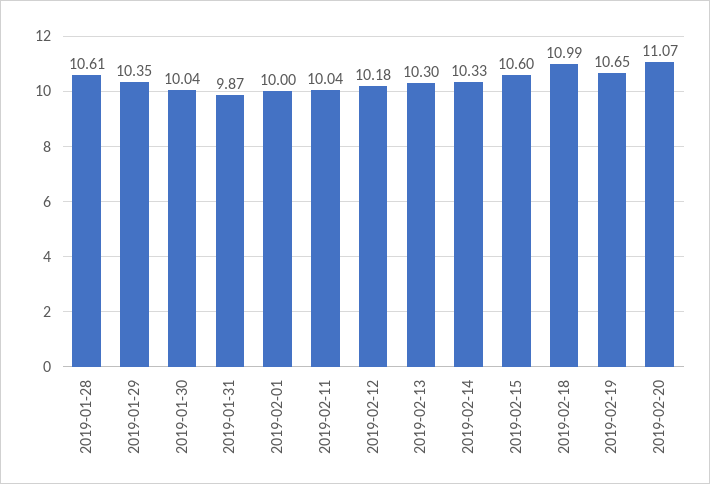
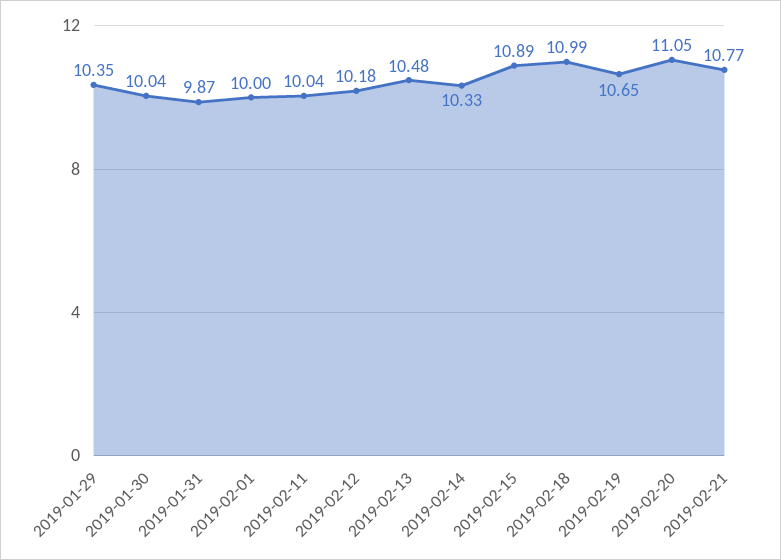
2019-01-28: 10.61 -> none
2019-02-13: 10.3 -> 10.48
2019-02-15: 10.6 -> 10.89
2019-02-20: 11.07 -> 11.05
2019-02-21: none -> 10.77

